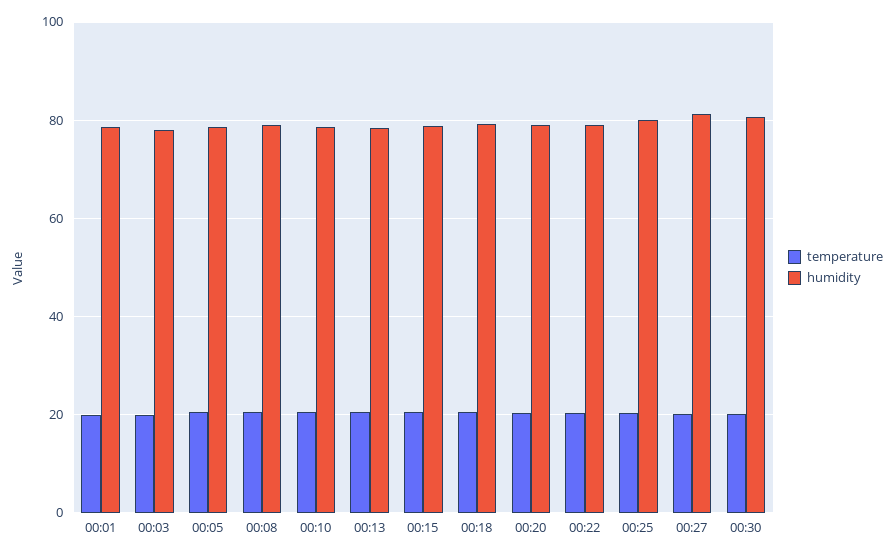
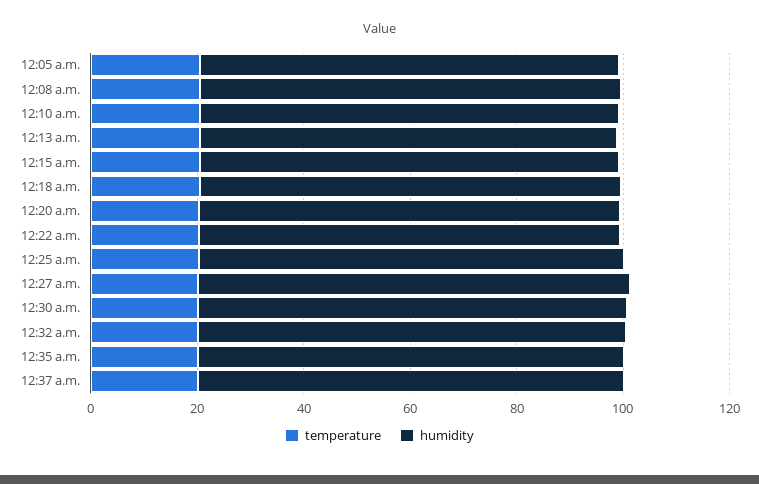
temperature, 00:01: 20 -> none
humidity, 00:01: 78 -> none
temperature, 00:03: 20 -> none
humidity, 00:03: 78 -> none
temperature, 12:32 a.m.: none -> 20
humidity, 12:32 a.m.: none -> 80
temperature, 12:35 a.m.: none -> 20
humidity, 12:35 a.m.: none -> 80
temperature, 12:37 a.m.: none -> 20
humidity, 12:37 a.m.: none -> 80

